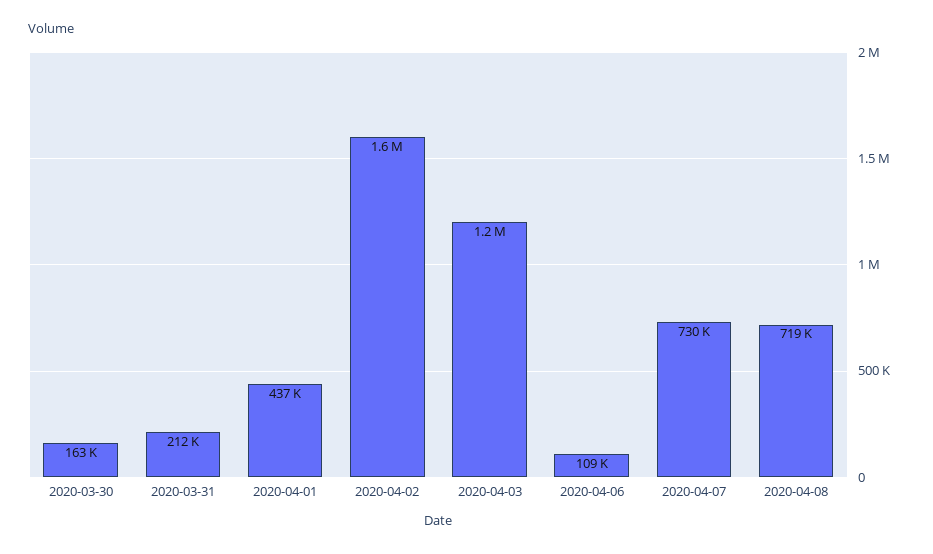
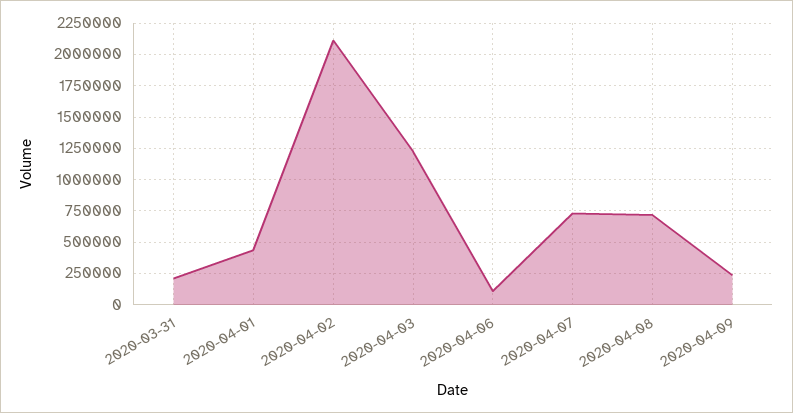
2020-03-30: 163000 -> none
2020-04-02: 1600000 -> 2100000
2020-04-09: none -> 250000

